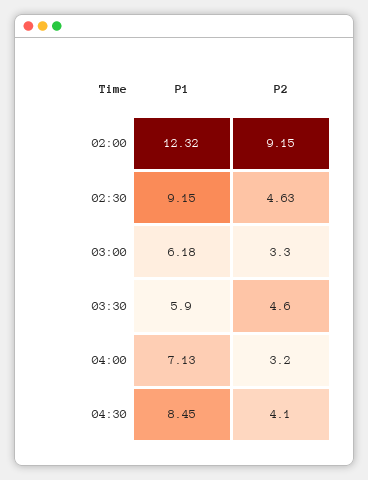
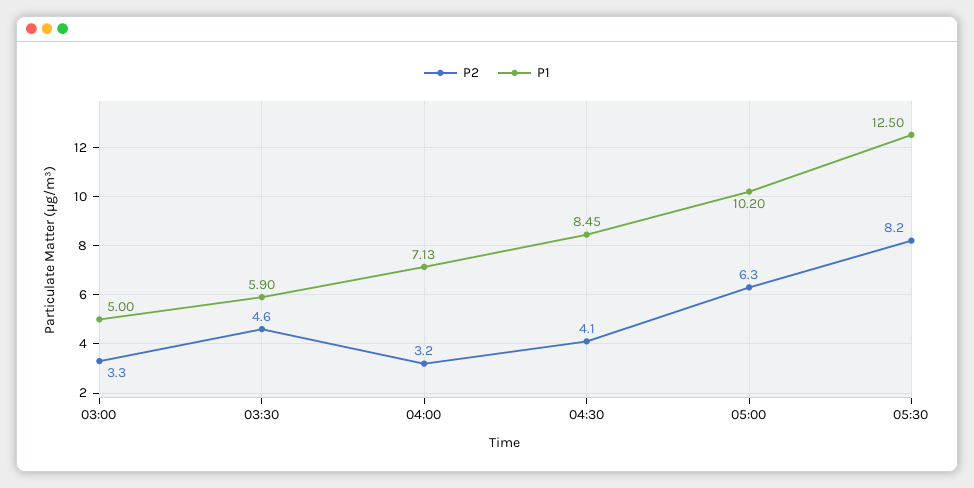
P1, 02:00: 12.32 -> none
P2, 02:00: 9.15 -> none
P1, 02:30: 9.15 -> none
P2, 02:30: 4.63 -> none
P1, 03:00: 6.18 -> 5
P2, 05:00: none -> 6.3
P1, 05:00: none -> 10.2
P2, 05:30: none -> 8.2
P1, 05:30: none -> 12.5

